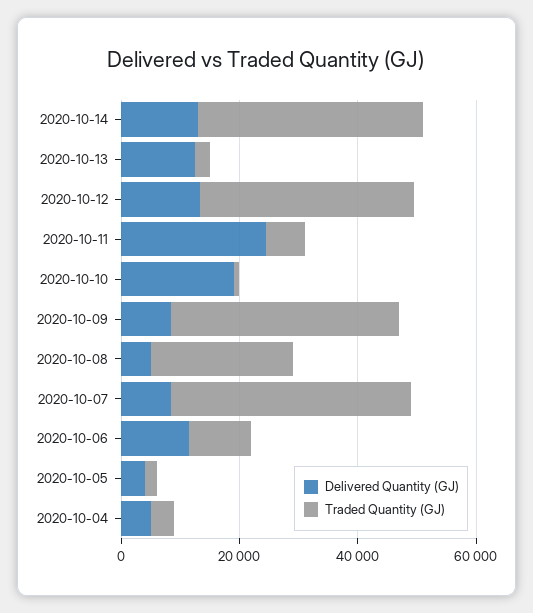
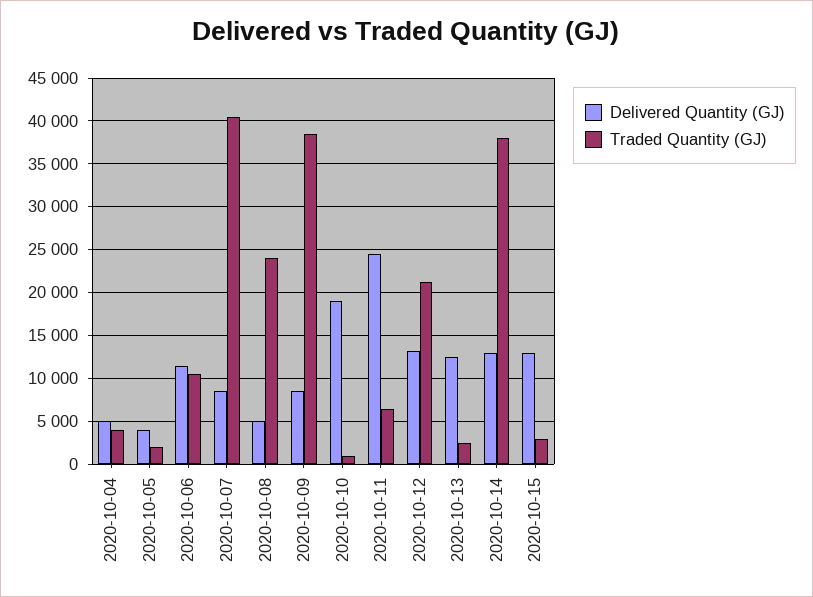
Traded Quantity (GJ), 2020-10-12: 35000 -> 21000
Delivered Quantity (GJ), 2020-10-15: none -> 13000
Traded Quantity (GJ), 2020-10-15: none -> 3000

